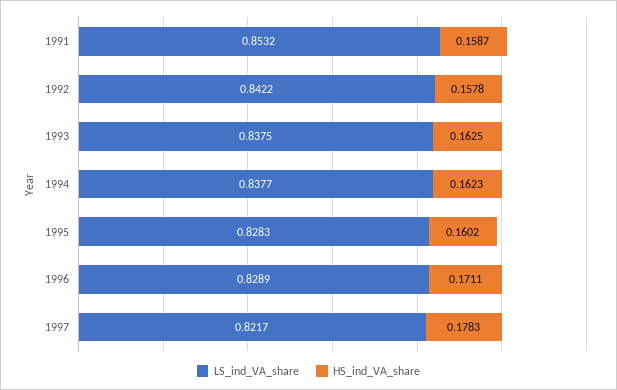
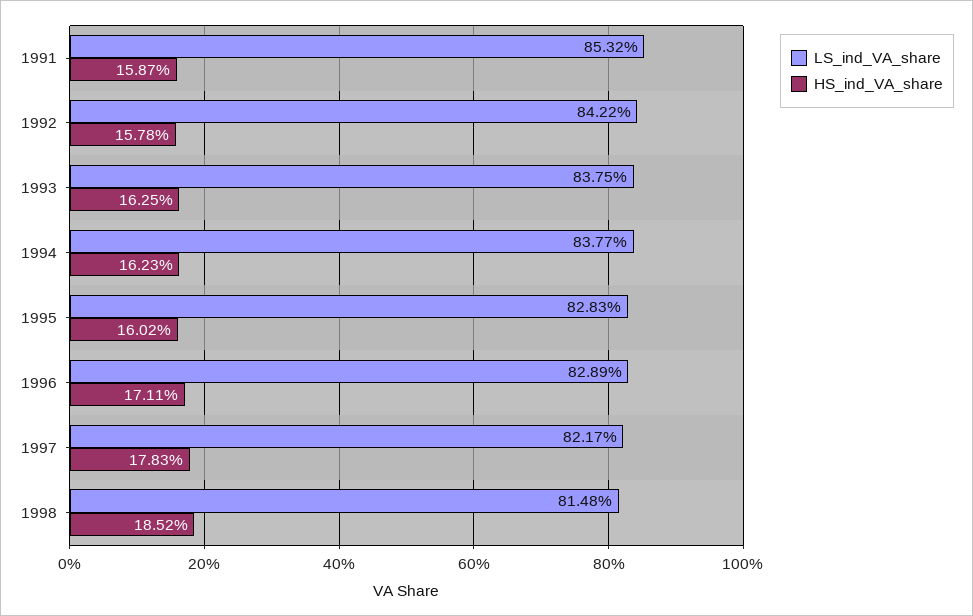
LS_ind_VA_share, 1998: none -> 0.8148
HS_ind_VA_share, 1998: none -> 0.1852

